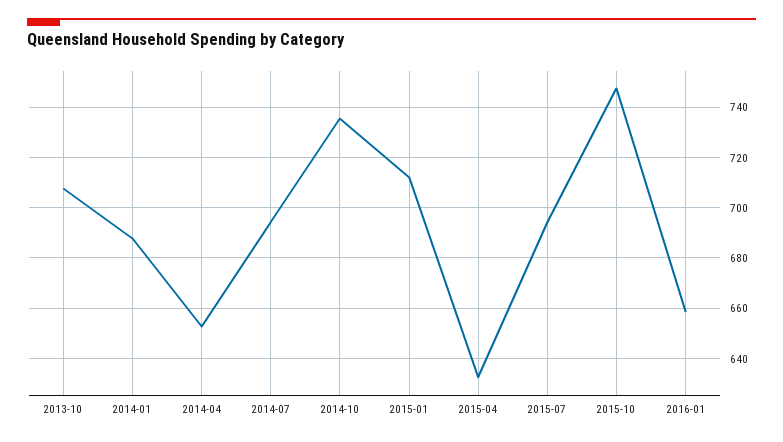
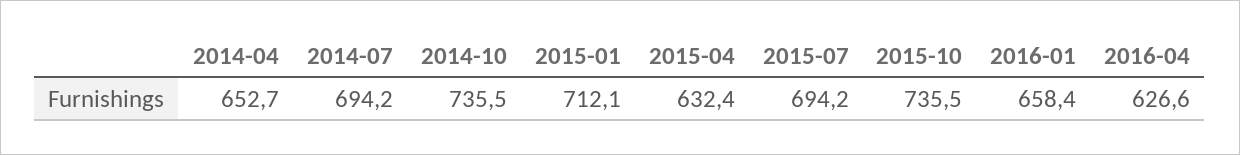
2013-10: 707.5 -> none
2014-01: 687.5 -> none
2015-10: 747.5 -> 735.5
2016-04: none -> 626.6

